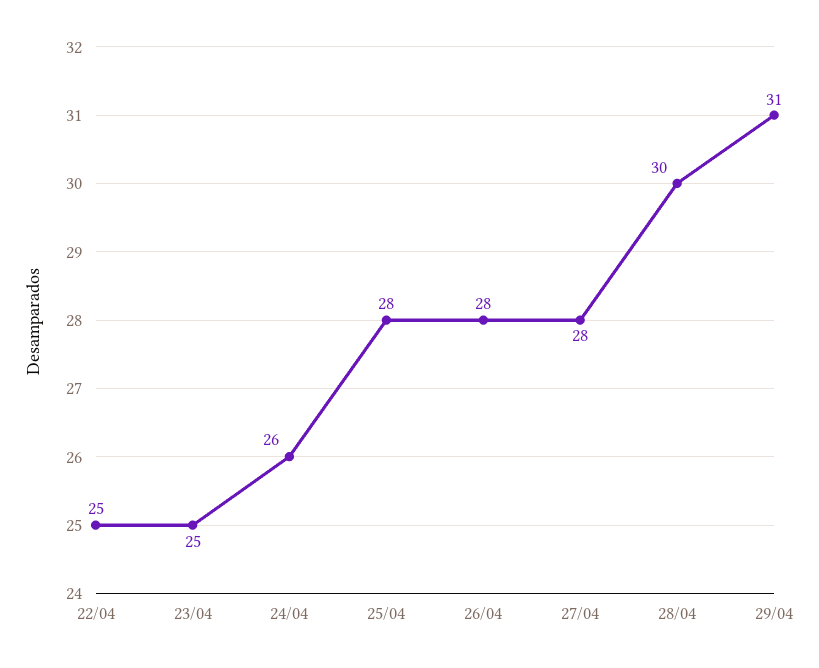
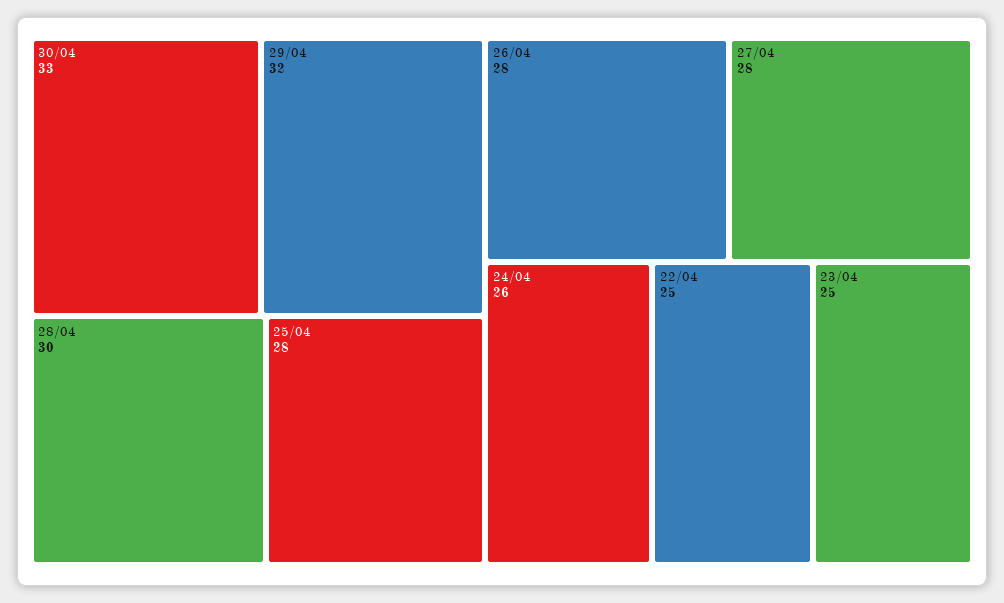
29/04: 31 -> 32
30/04: none -> 33

